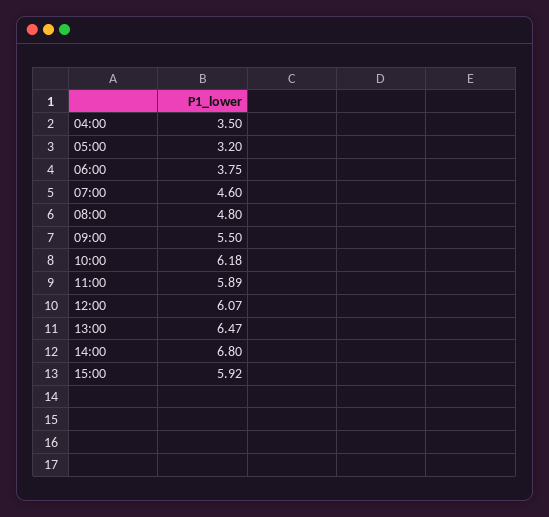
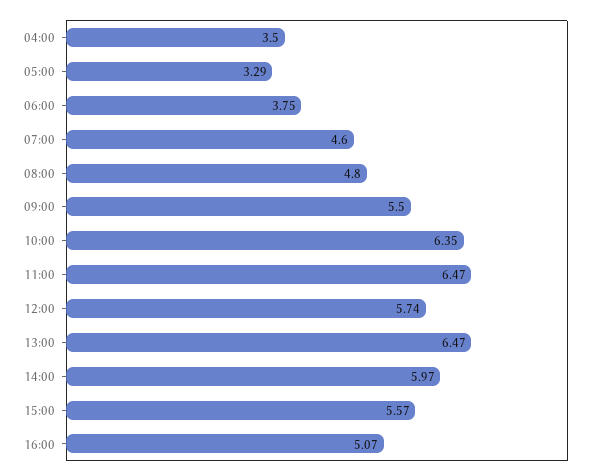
05:00: 3.2 -> 3.29
10:00: 6.18 -> 6.35
11:00: 5.89 -> 6.47
12:00: 6.07 -> 5.74
14:00: 6.8 -> 5.97
15:00: 5.92 -> 5.57
16:00: none -> 5.07

